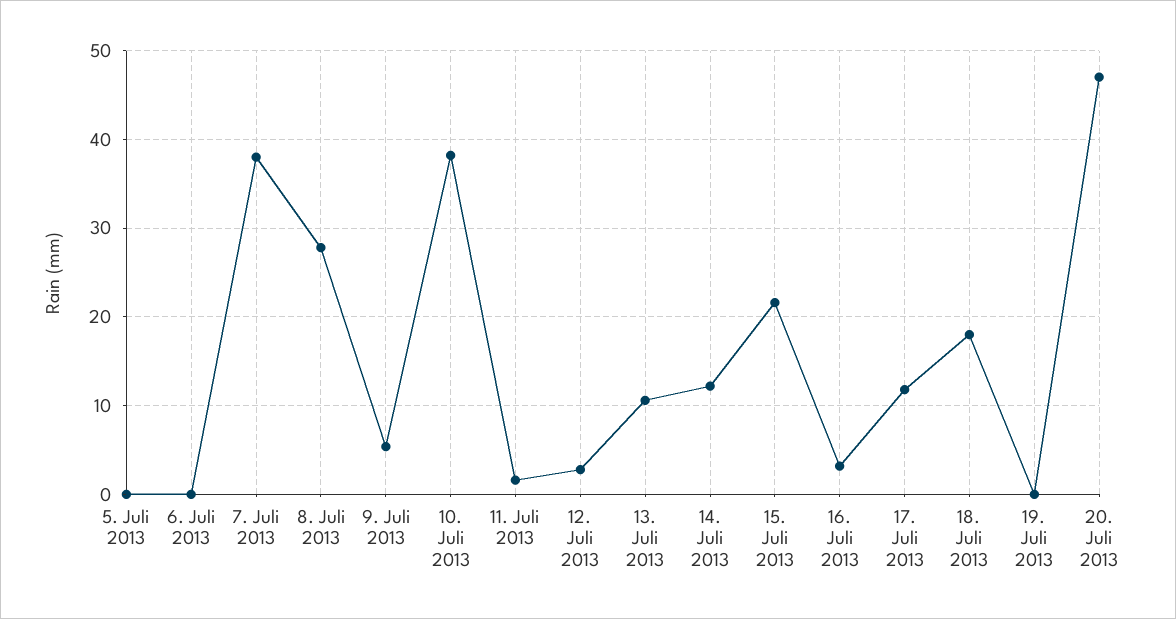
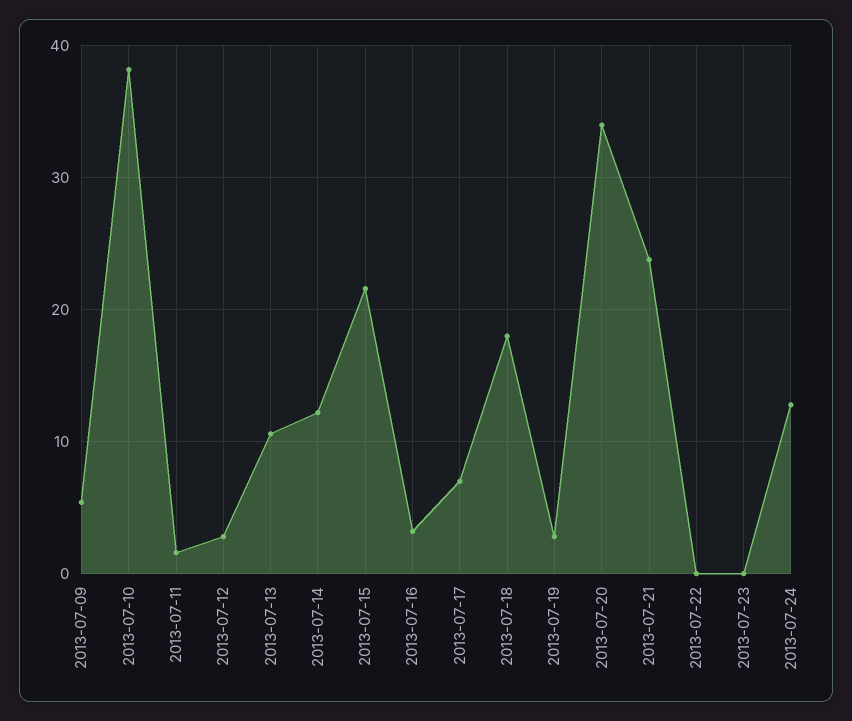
5. Juli 2013: 0 -> none
6. Juli 2013: 0 -> none
7. Juli 2013: 38 -> none
8. Juli 2013: 28 -> none
17. Juli 2013: 12 -> 7
19. Juli 2013: 0 -> 3
20. Juli 2013: 47 -> 34
2013-07-21: none -> 24
2013-07-22: none -> 0
2013-07-23: none -> 0
2013-07-24: none -> 13

